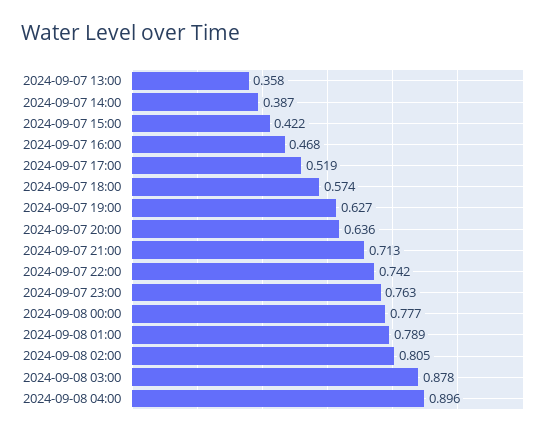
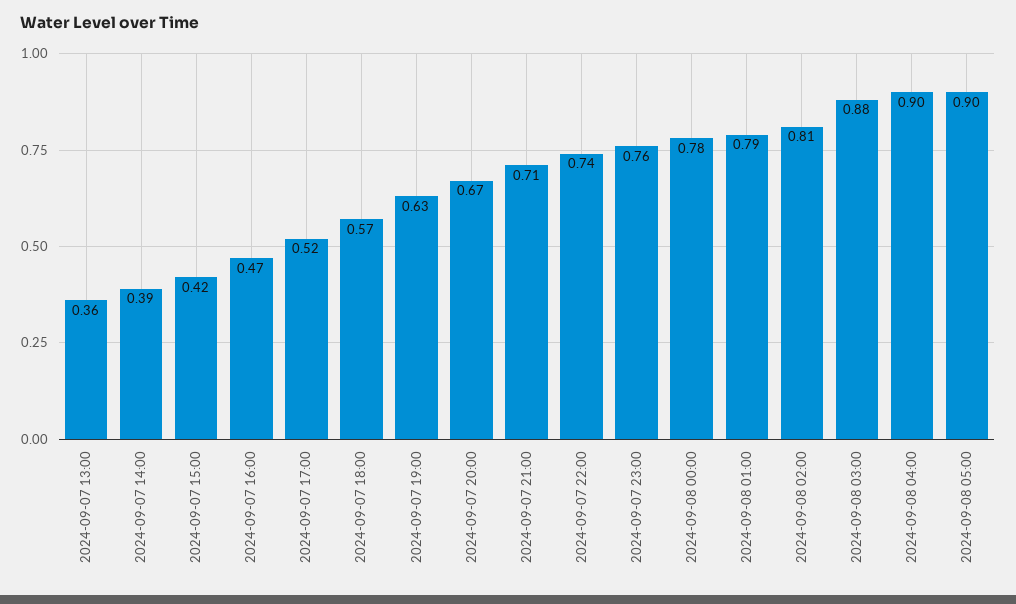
2024-09-07 20:00: 0.636 -> 0.67
2024-09-08 05:00: none -> 0.9

